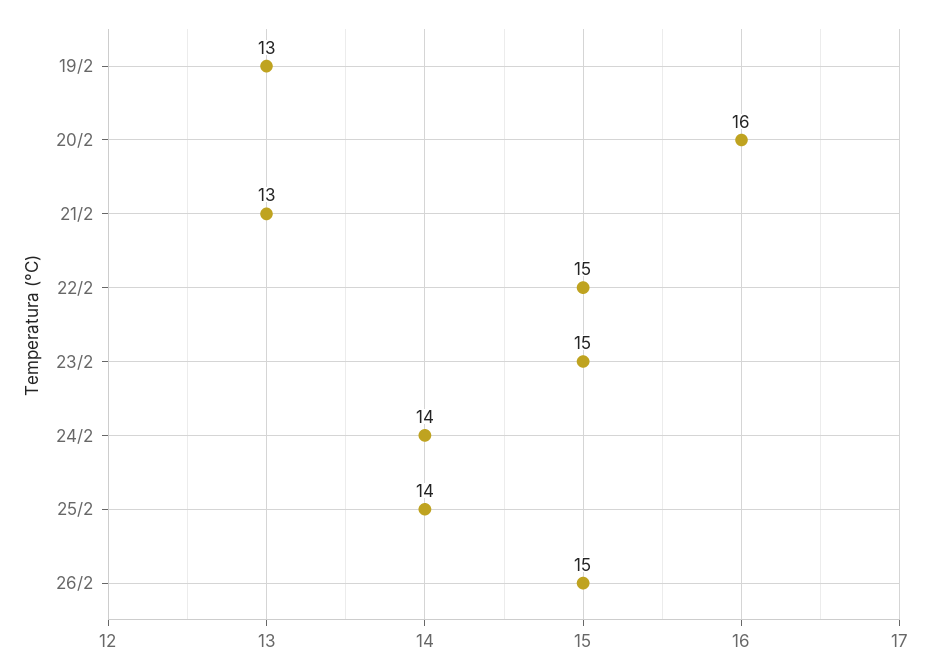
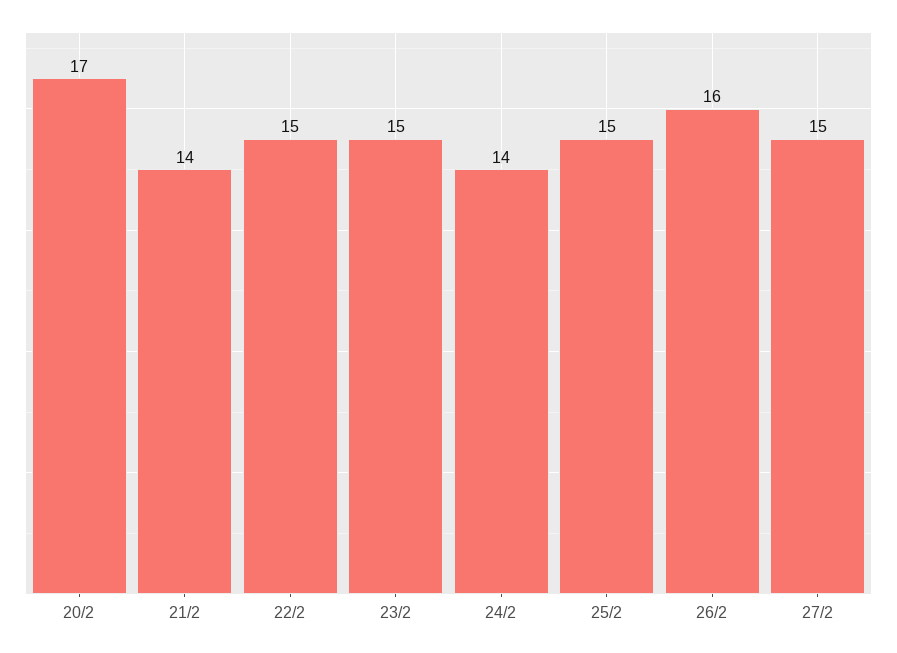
19/2: 13 -> none
20/2: 16 -> 17
21/2: 13 -> 14
25/2: 14 -> 15
26/2: 15 -> 16
27/2: none -> 15

